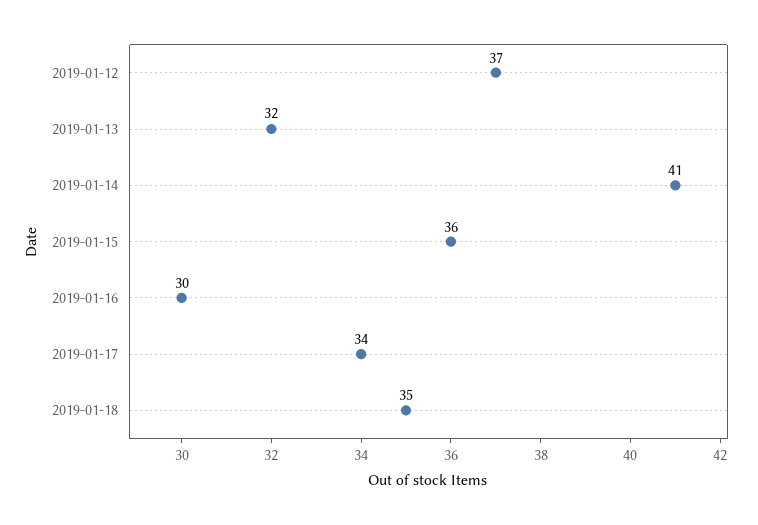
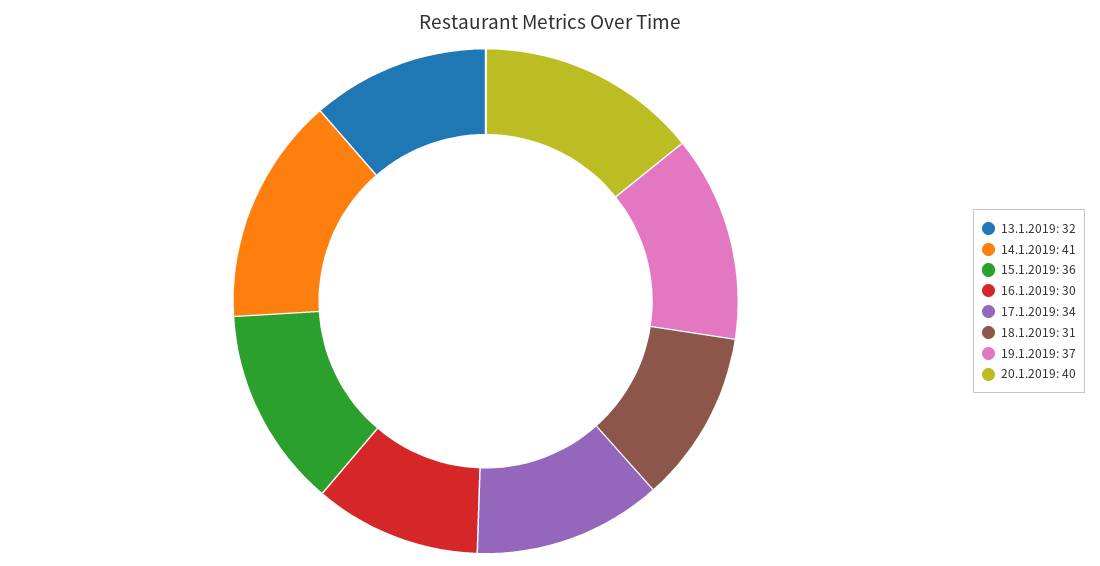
2019-01-12: 37 -> none
2019-01-18: 35 -> 31
19.1.2019: none -> 37
20.1.2019: none -> 40

